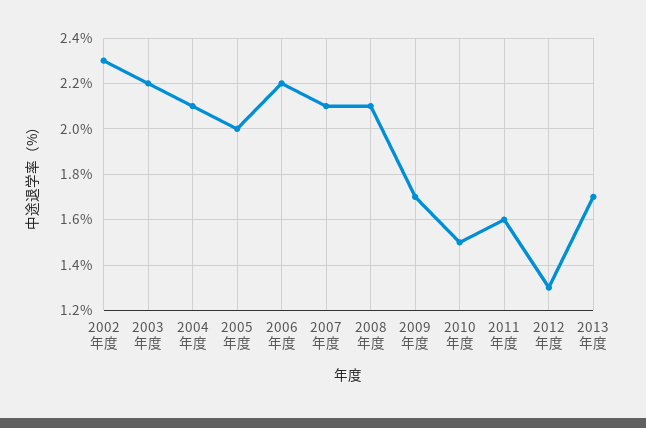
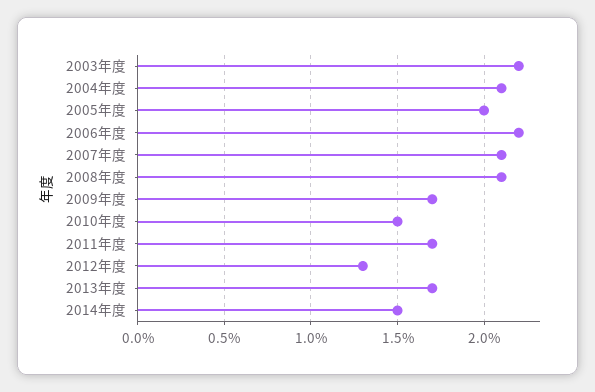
2002年度: 2.3 -> none
2011年度: 1.6 -> 1.7
2014年度: none -> 1.5

